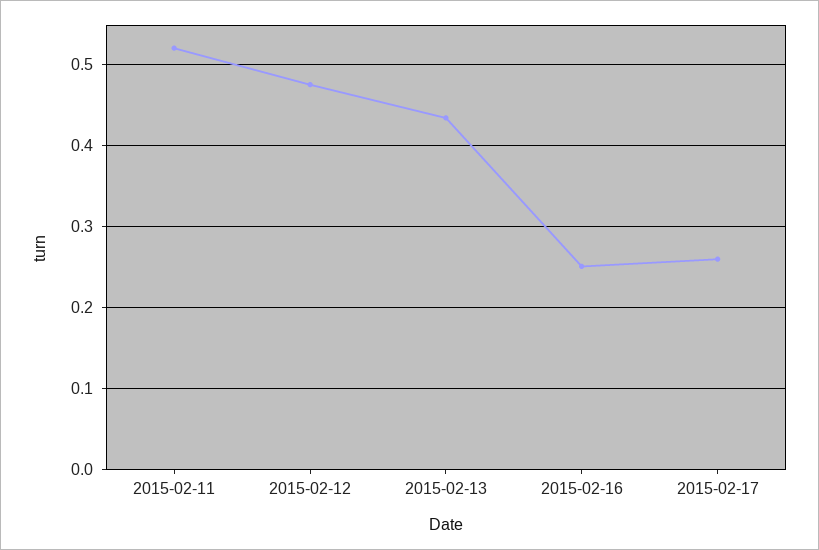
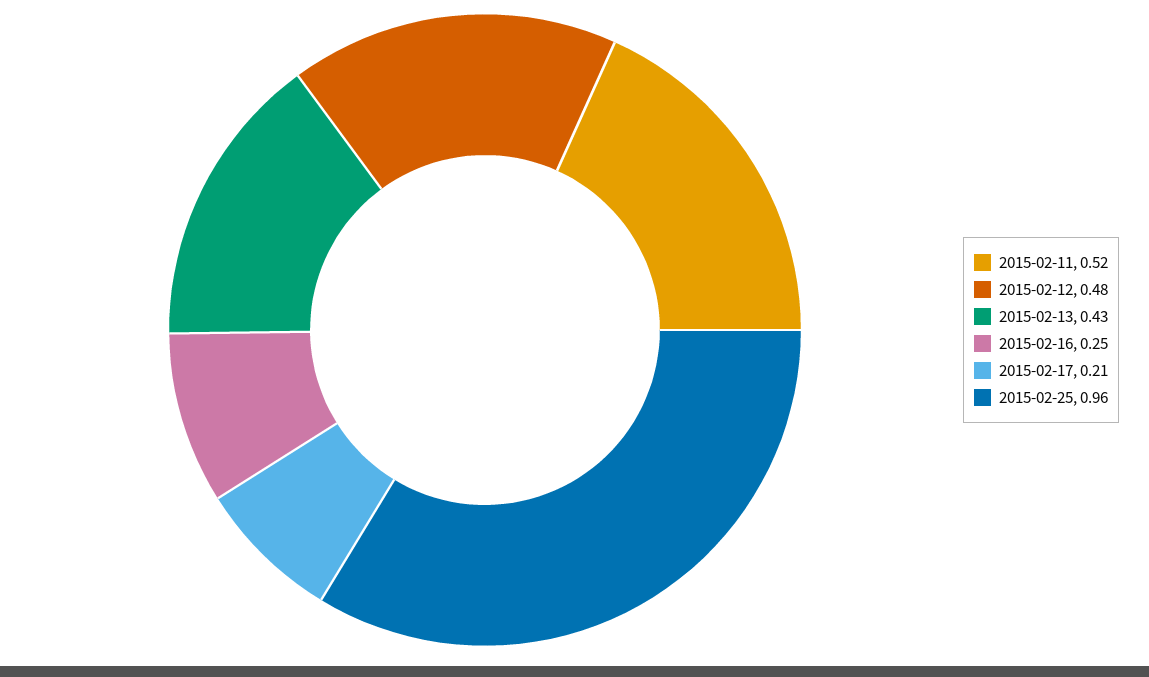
2015-02-17: 0.26 -> 0.21
2015-02-25: none -> 0.96

